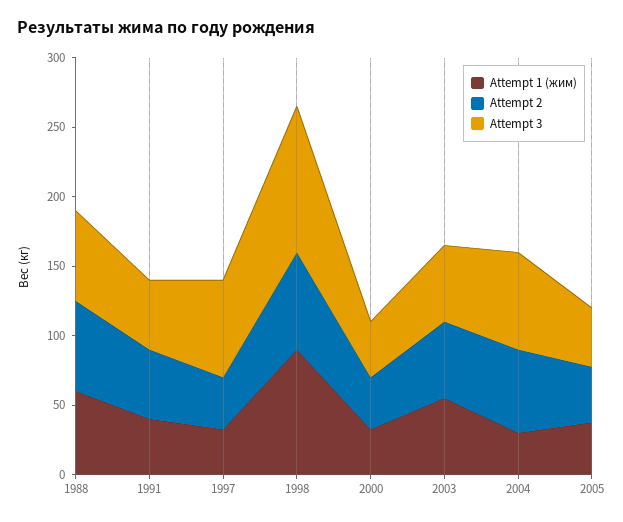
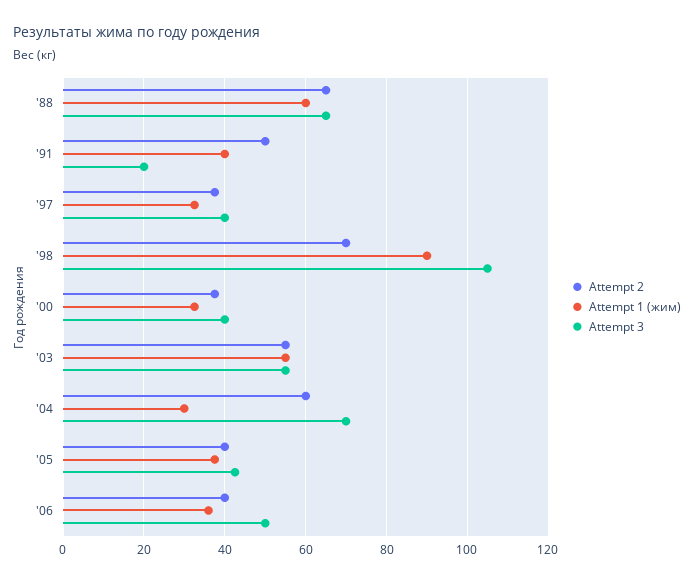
Attempt 3, 1991: 50 -> 20
Attempt 3, 1997: 70 -> 40
Attempt 2, '06: none -> 40
Attempt 1 (жим), '06: none -> 36
Attempt 3, '06: none -> 50

